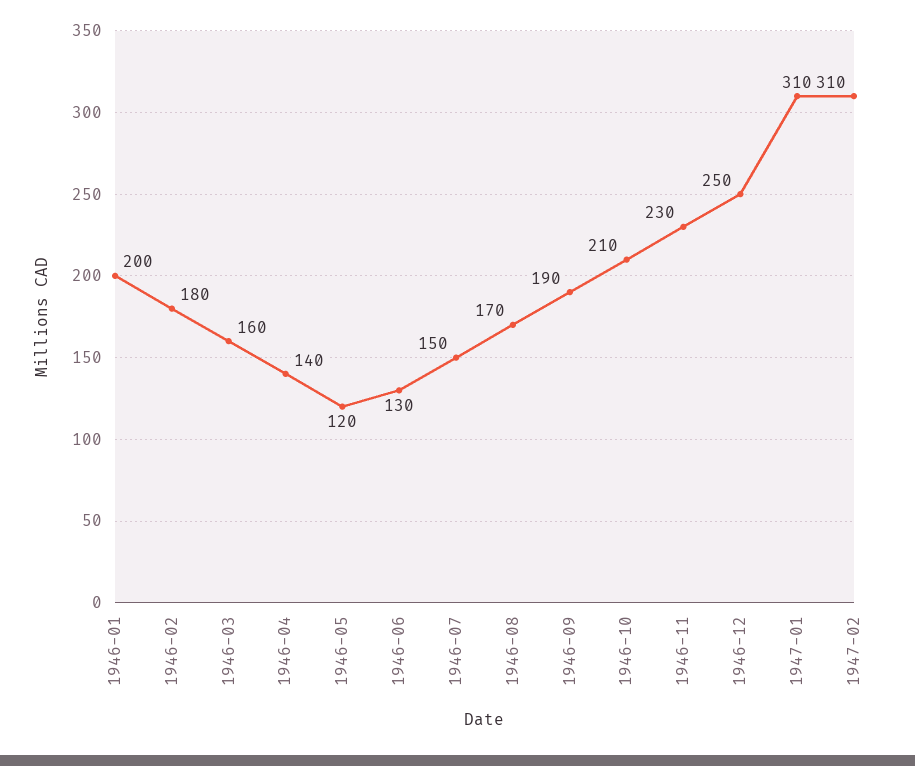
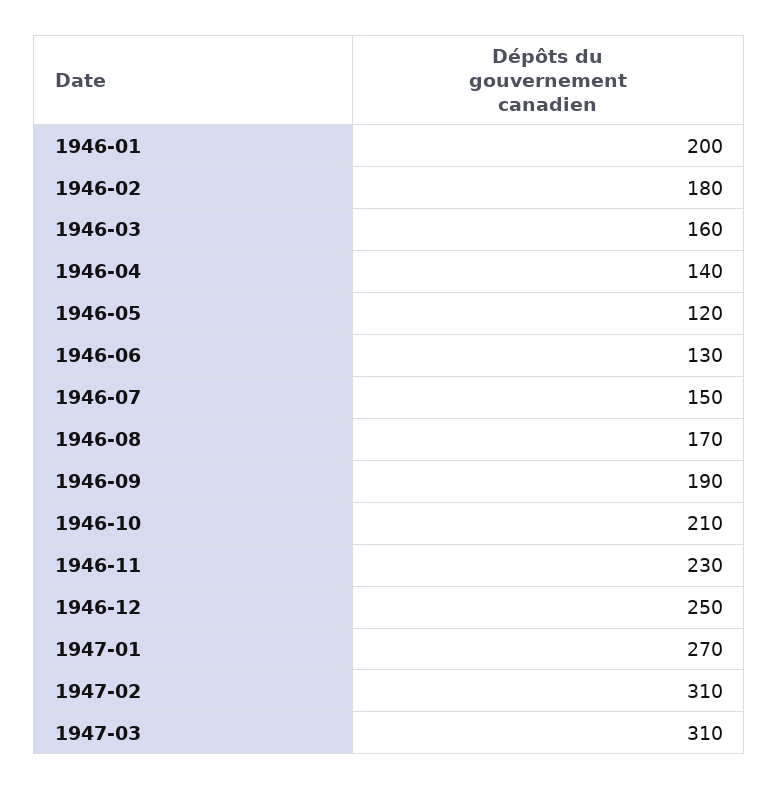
1947-01: 310 -> 270
1947-03: none -> 310

